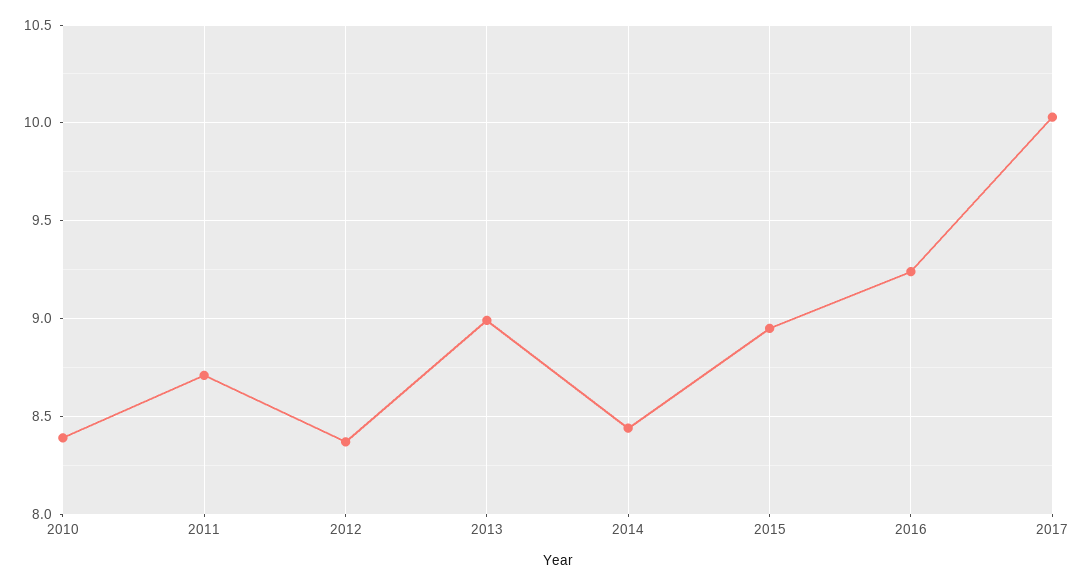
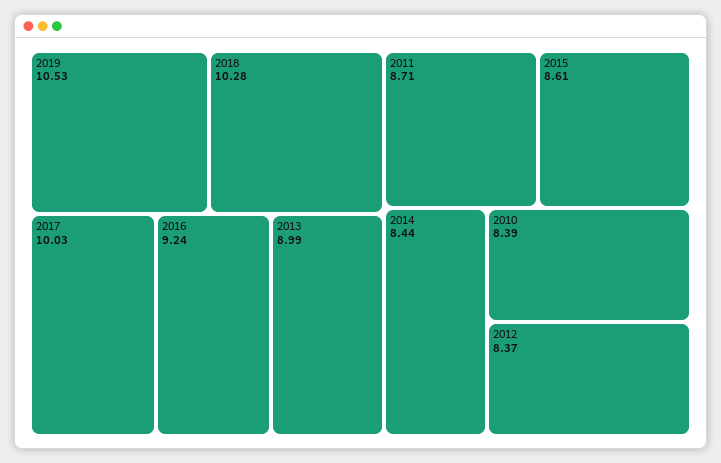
2015: 8.95 -> 8.61
2019: none -> 10.53
2018: none -> 10.28

